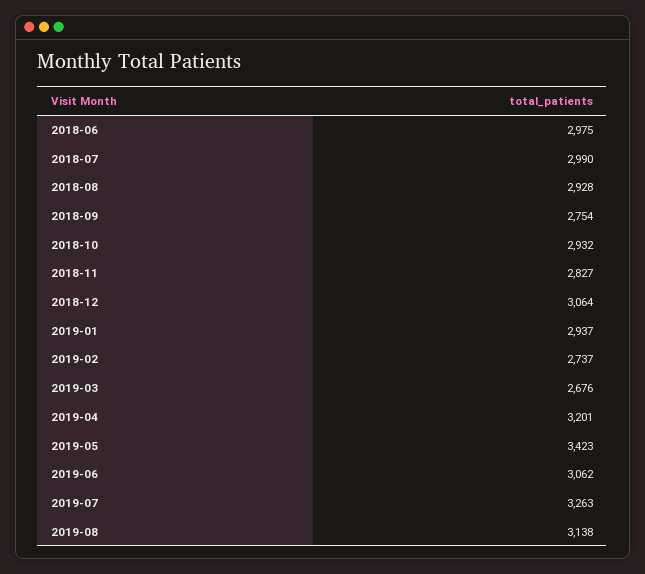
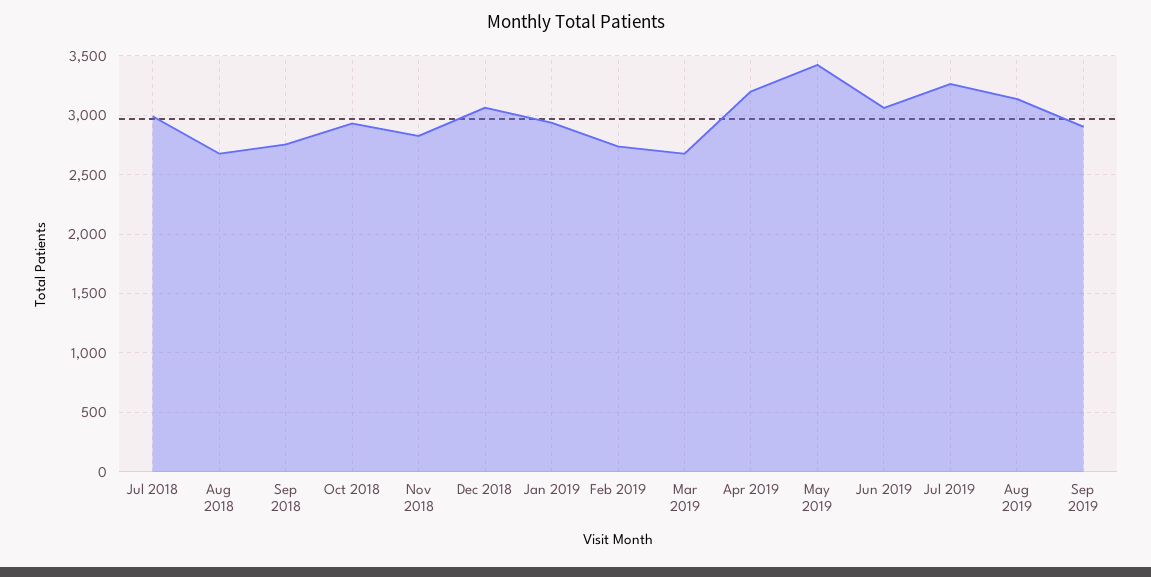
2018-06: 2975 -> none
2018-08: 2928 -> 2700
Sep 2019: none -> 2900

